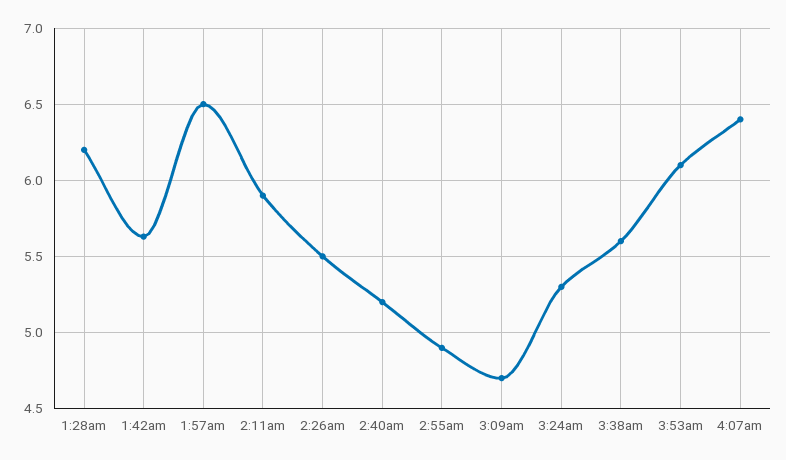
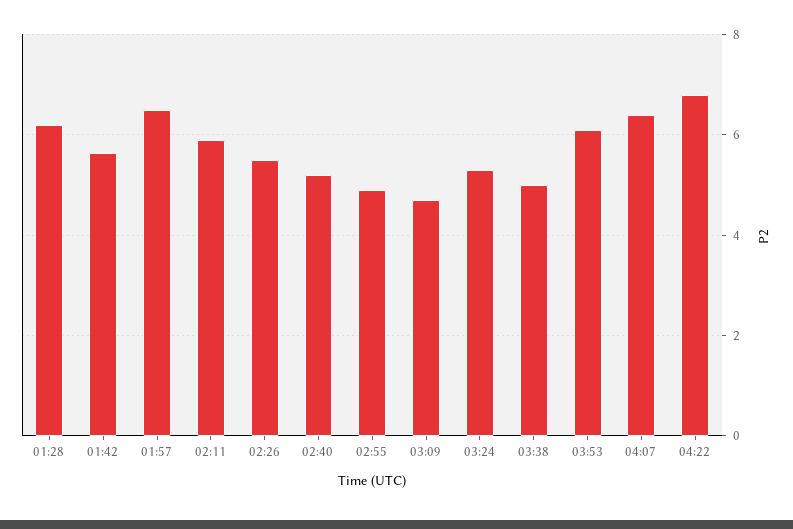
3:38am: 5.6 -> 5
04:22: none -> 6.8

